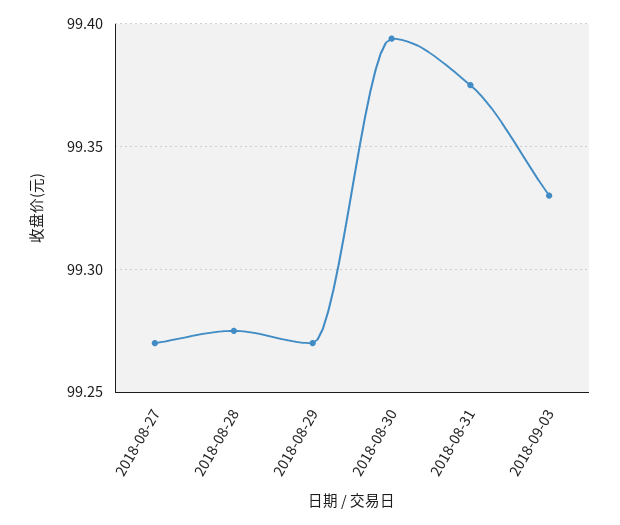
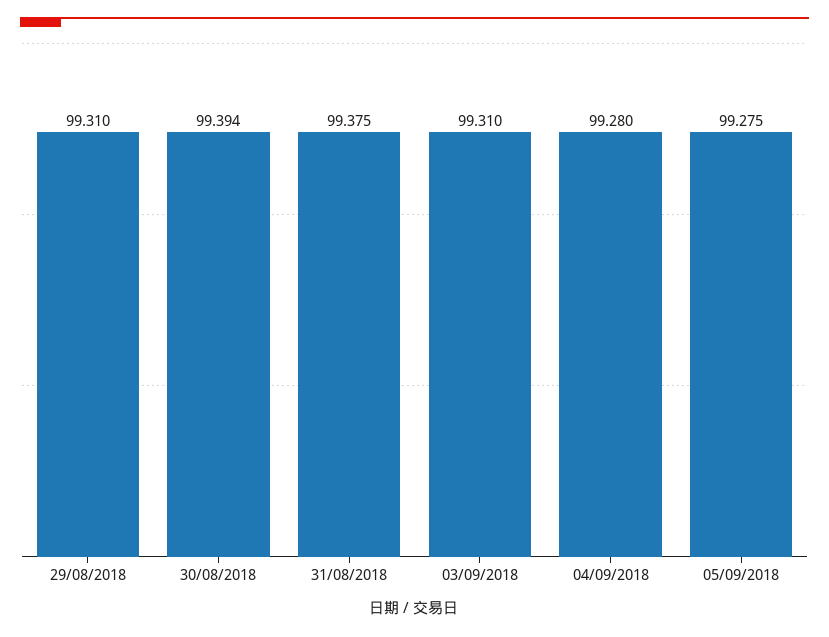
2018-08-27: 99.27 -> none
2018-08-28: 99.275 -> none
2018-08-29: 99.27 -> 99.31
2018-09-03: 99.33 -> 99.31
04/09/2018: none -> 99.28
05/09/2018: none -> 99.275

